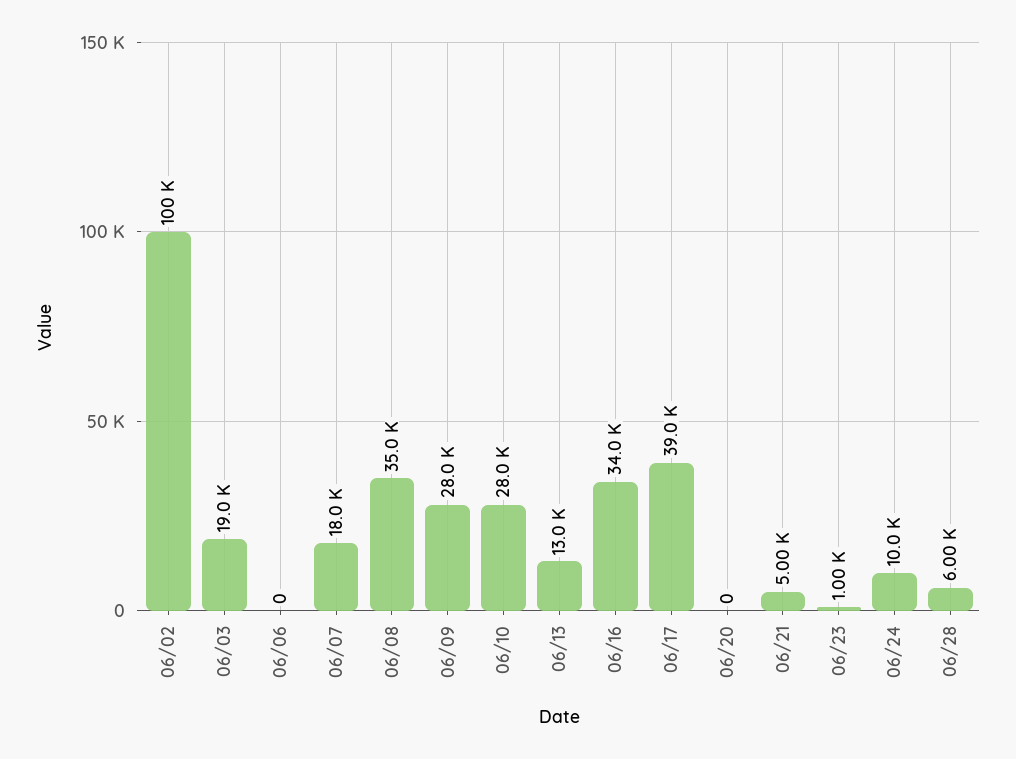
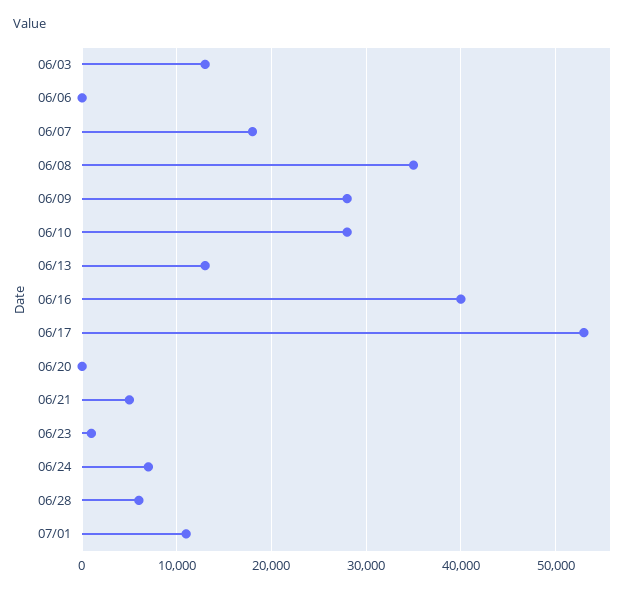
06/02: 100000 -> none
06/03: 19000 -> 13000
06/16: 34000 -> 40000
06/17: 39000 -> 53000
06/24: 10000 -> 7000
07/01: none -> 11000

